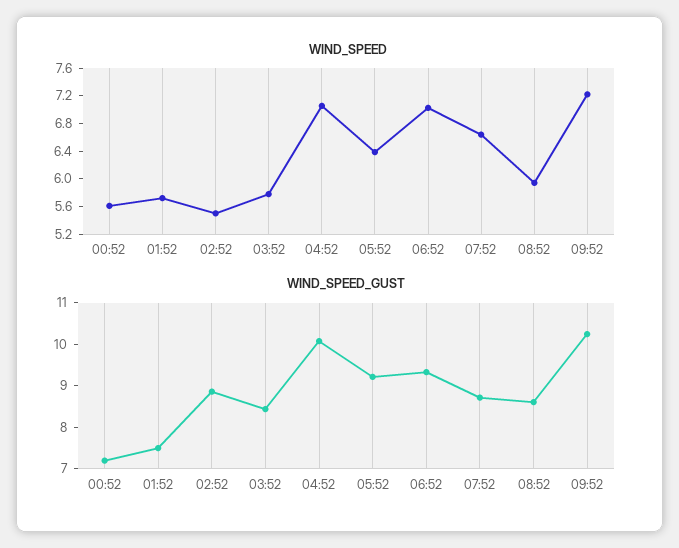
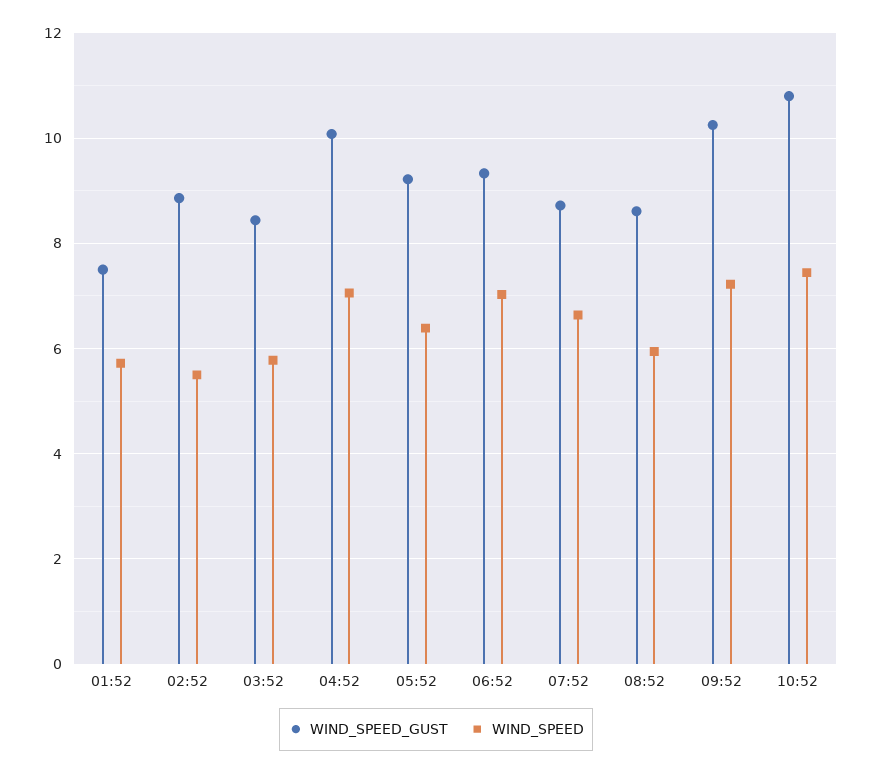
WIND_SPEED, 00:52: 5.6 -> none
WIND_SPEED_GUST, 00:52: 7.2 -> none
WIND_SPEED_GUST, 10:52: none -> 10.8
WIND_SPEED, 10:52: none -> 7.4

